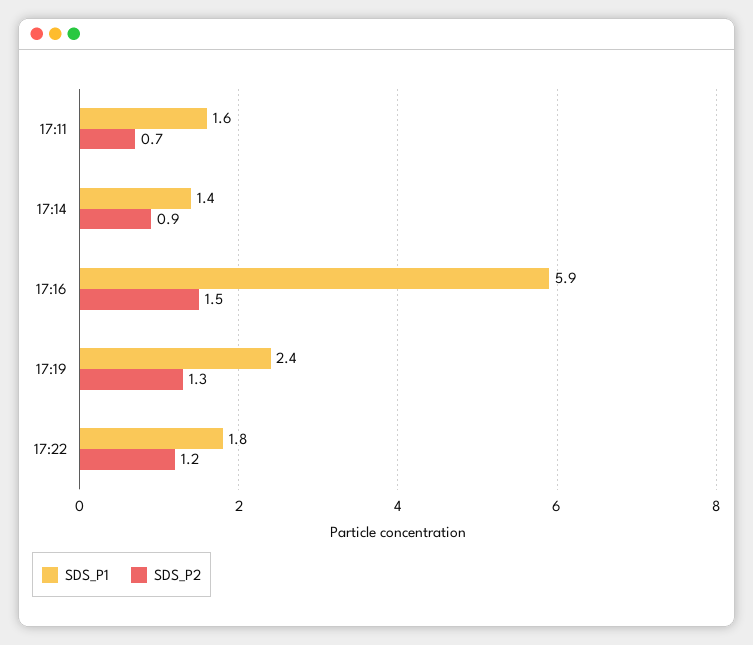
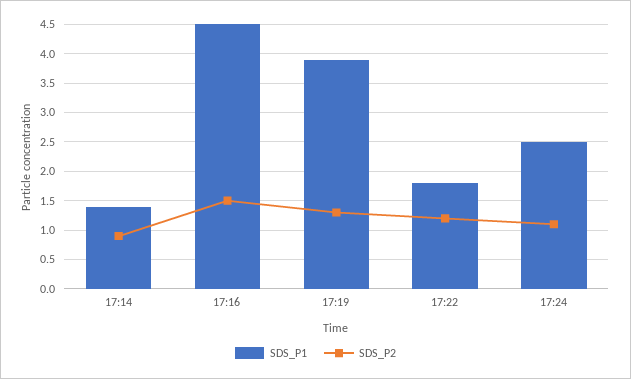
SDS_P1, 17:11: 1.6 -> none
SDS_P2, 17:11: 0.7 -> none
SDS_P1, 17:16: 5.9 -> 4.5
SDS_P1, 17:19: 2.4 -> 4
SDS_P1, 17:24: none -> 2.5
SDS_P2, 17:24: none -> 1

